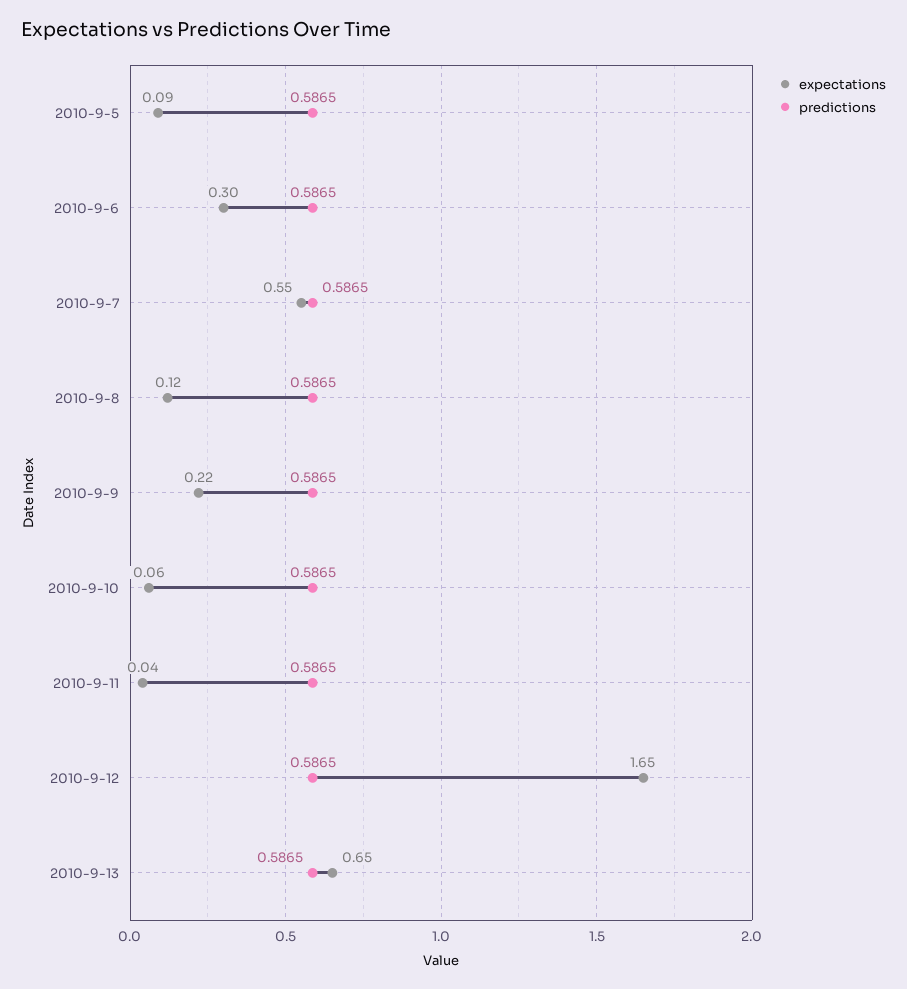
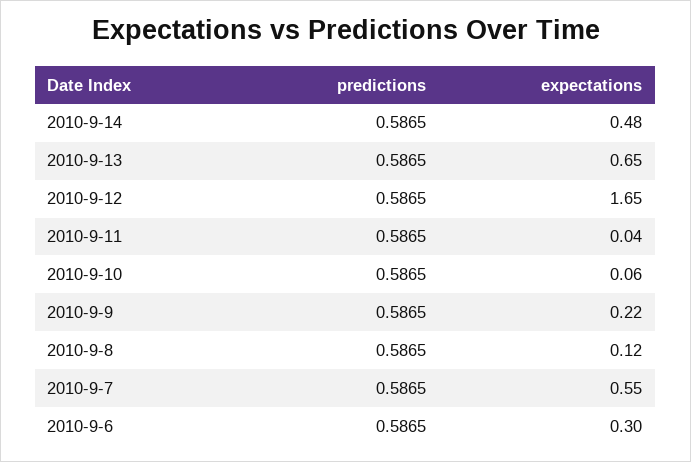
expectations, 2010-9-5: 0.09 -> none
predictions, 2010-9-5: 0.5865 -> none
predictions, 2010-9-14: none -> 0.5865
expectations, 2010-9-14: none -> 0.48

